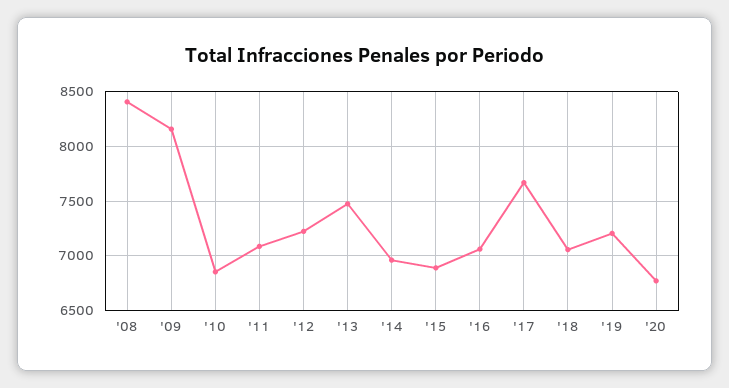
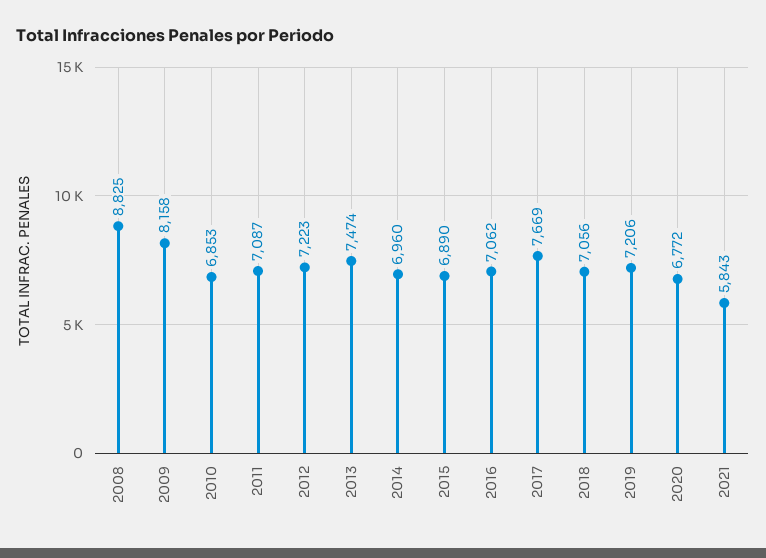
'08: 8400 -> 8825
2021: none -> 5843

